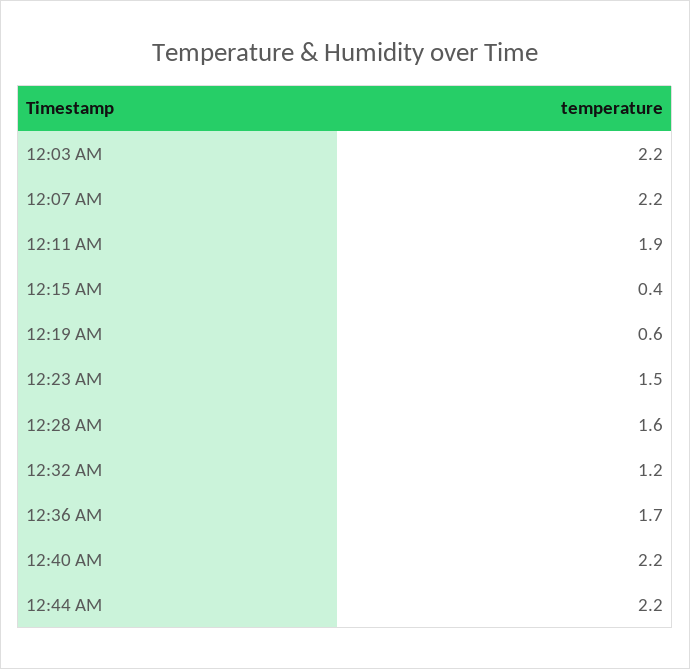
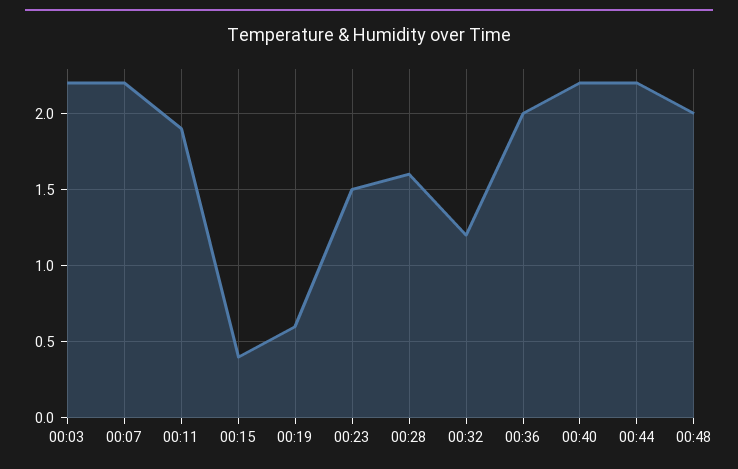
12:36 AM: 1.7 -> 2
00:48: none -> 2

